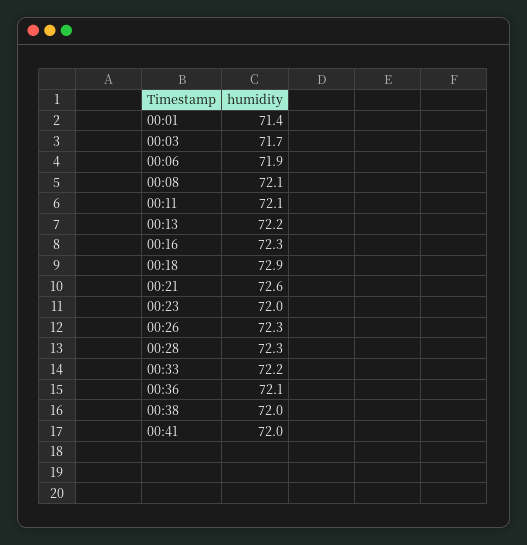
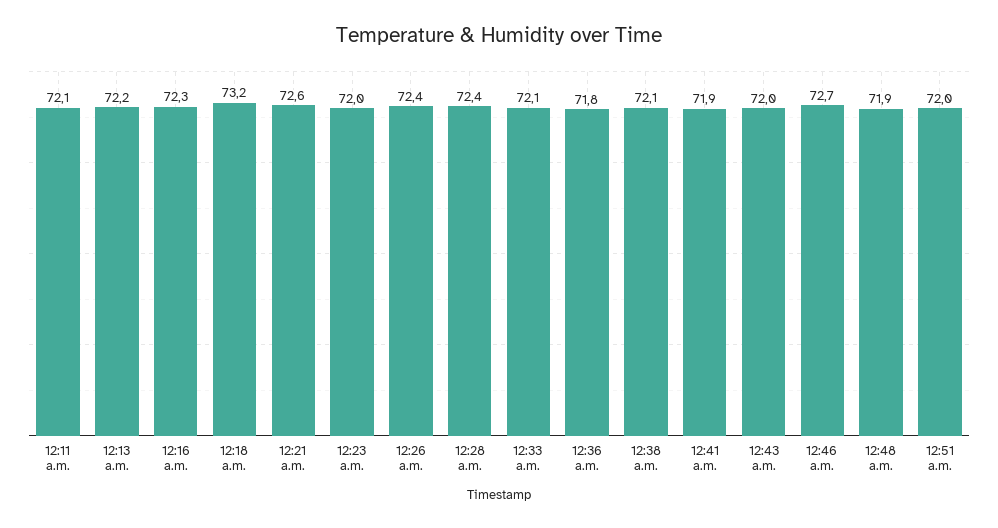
00:01: 71.4 -> none
00:03: 71.7 -> none
00:06: 71.9 -> none
00:08: 72.1 -> none
00:18: 72.9 -> 73.2
00:26: 72.3 -> 72.4
00:28: 72.3 -> 72.4
00:33: 72.2 -> 72.1
00:36: 72.1 -> 71.8
00:38: 72 -> 72.1
00:41: 72 -> 71.9
12:43 a.m.: none -> 72
12:46 a.m.: none -> 72.7
12:48 a.m.: none -> 71.9
12:51 a.m.: none -> 72

